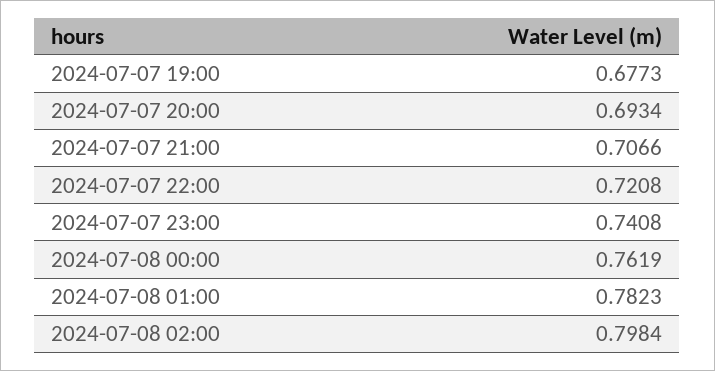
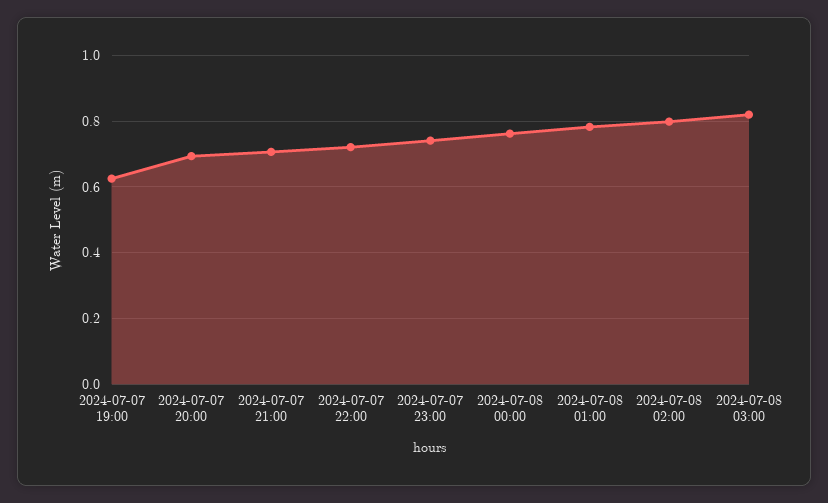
2024-07-07 19:00: 0.6773 -> 0.62
2024-07-08 03:00: none -> 0.82

